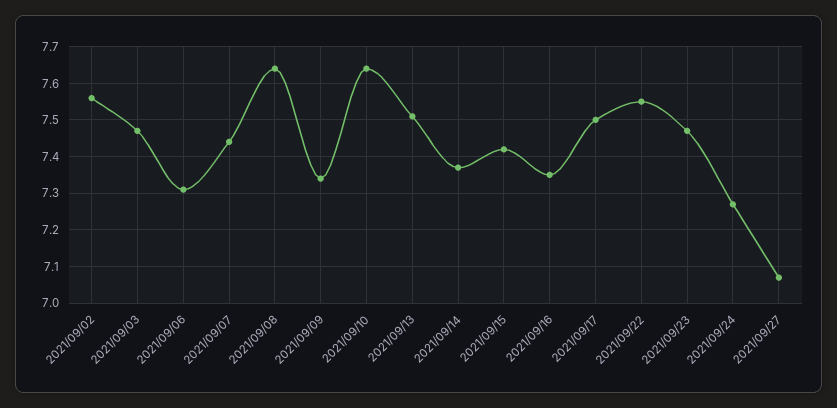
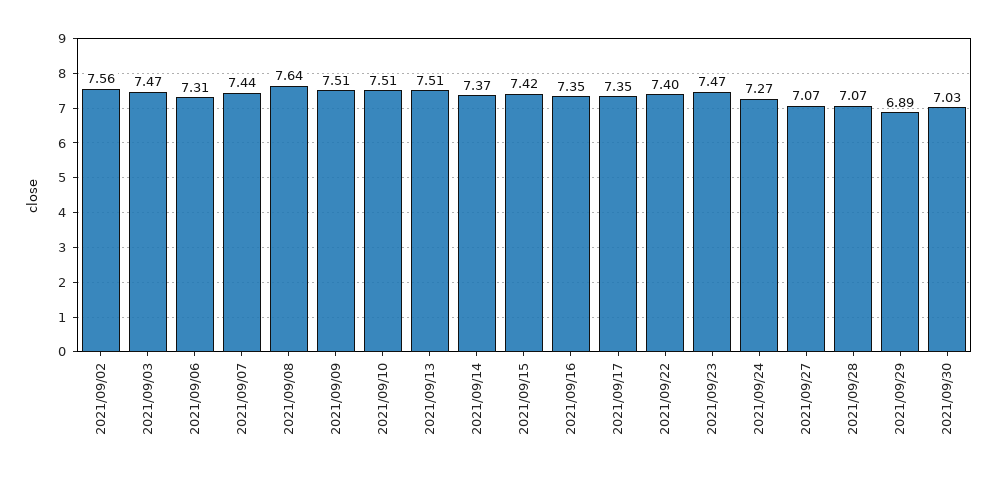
2021/09/09: 7.35 -> 7.51
2021/09/10: 7.65 -> 7.51
2021/09/17: 7.5 -> 7.35
2021/09/22: 7.55 -> 7.4
2021/09/28: none -> 7.07
2021/09/29: none -> 6.89
2021/09/30: none -> 7.03

